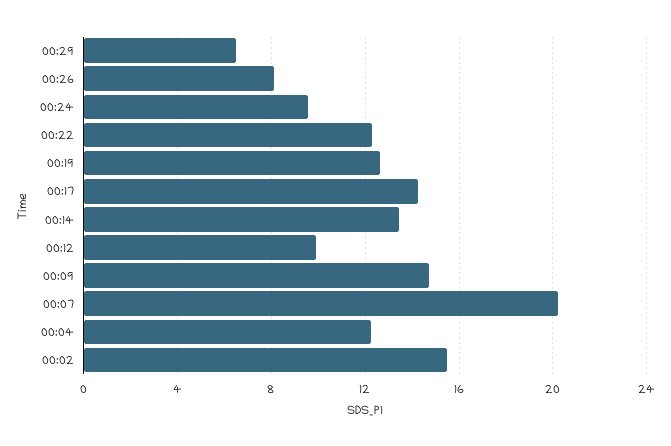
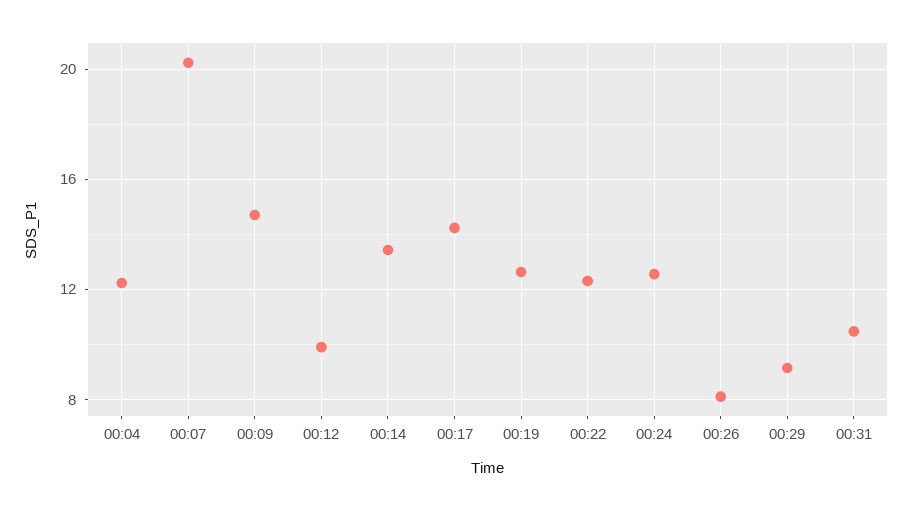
00:29: 6.5 -> 9
00:24: 9.5 -> 12.5
00:02: 15.5 -> none
00:31: none -> 10.5

